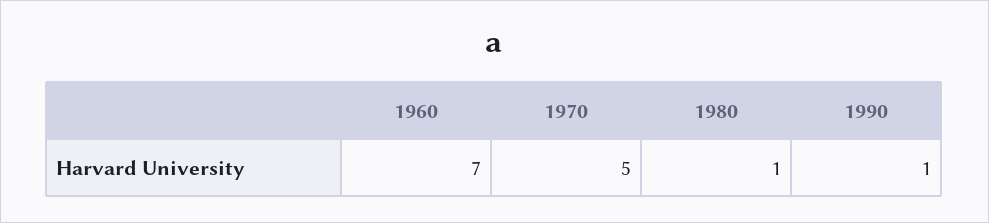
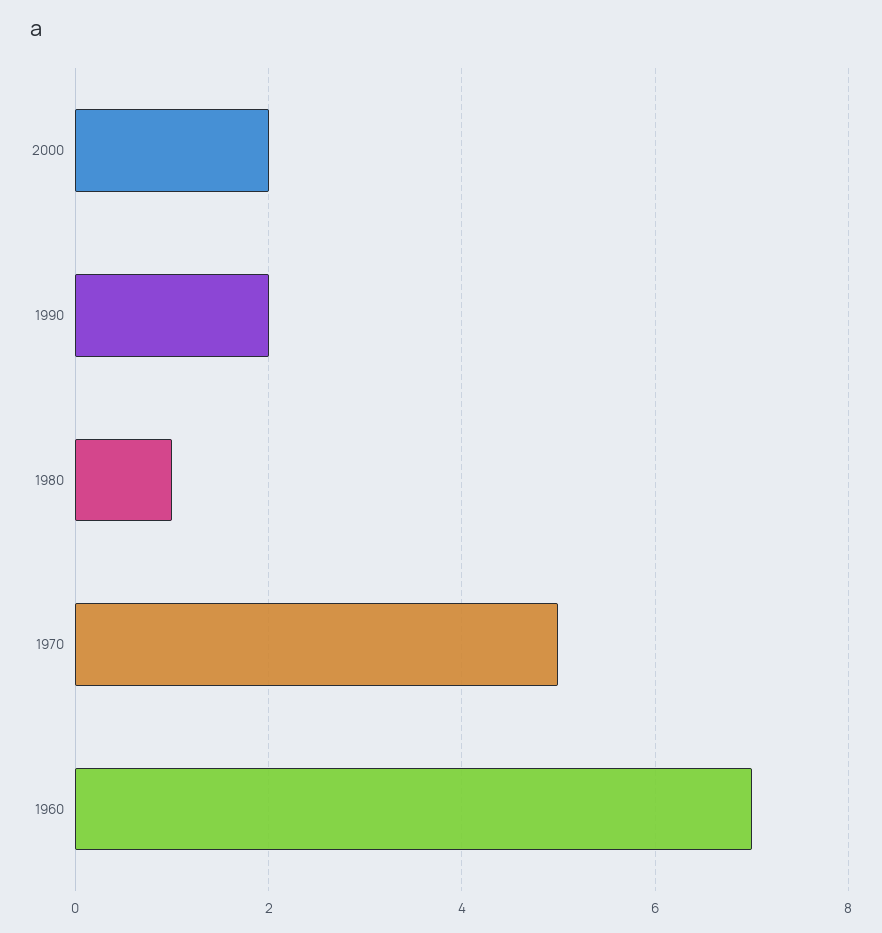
1990: 1 -> 2
2000: none -> 2

